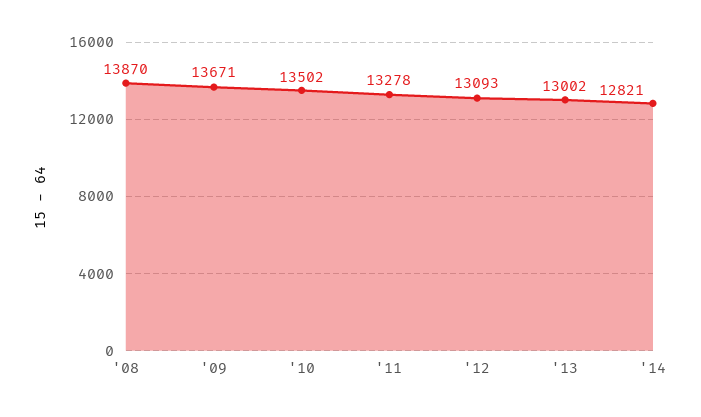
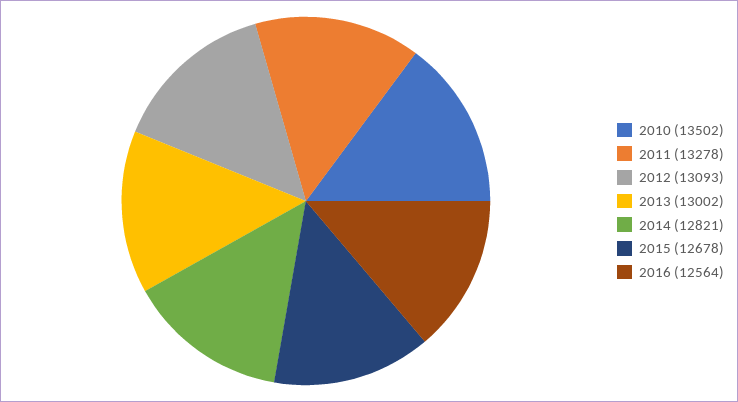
'08: 13870 -> none
'09: 13671 -> none
2015: none -> 12678
2016: none -> 12564

